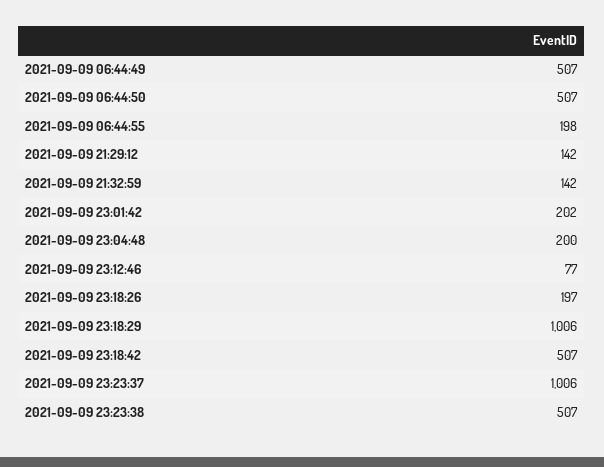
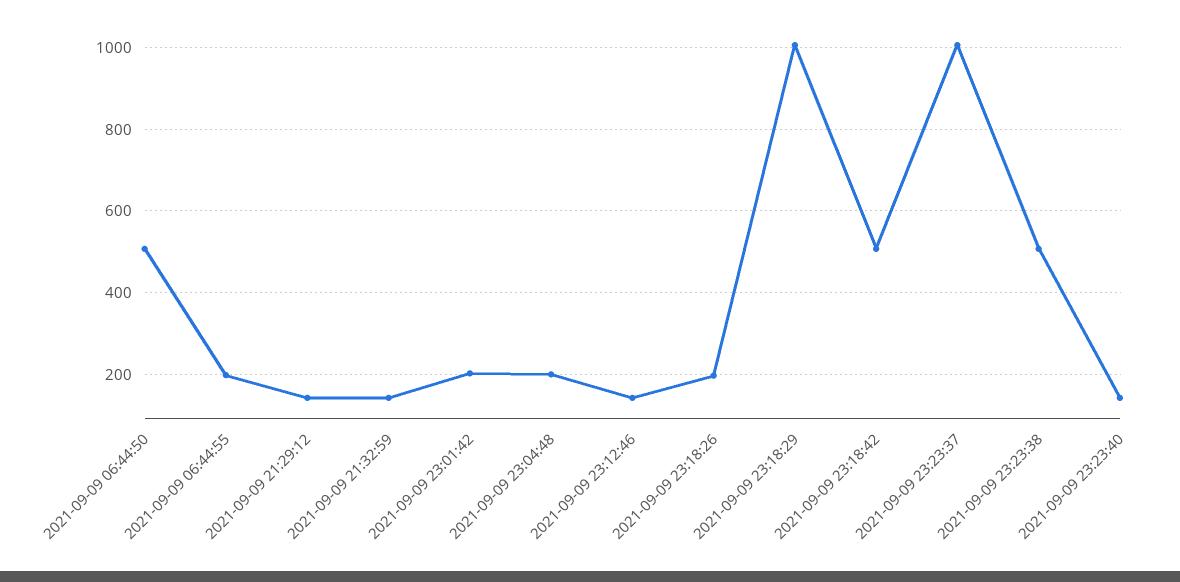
2021-09-09 06:44:49: 507 -> none
2021-09-09 23:12:46: 77 -> 140
2021-09-09 23:23:40: none -> 140

